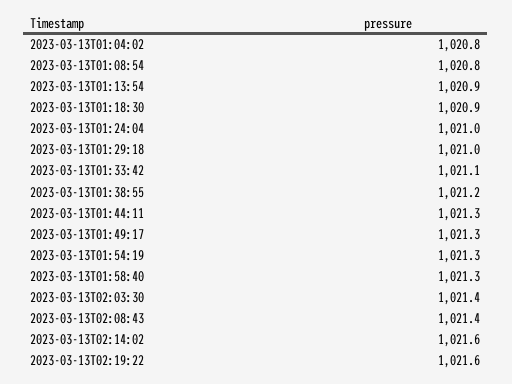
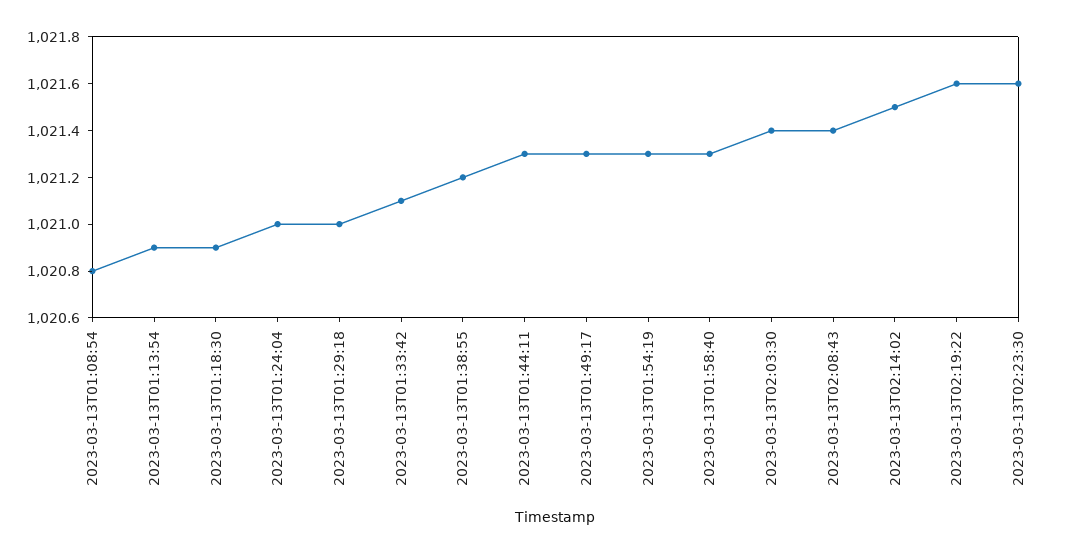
2023-03-13T01:04:02: 1020.8 -> none
2023-03-13T02:14:02: 1021.6 -> 1021.5
2023-03-13T02:23:30: none -> 1021.6

